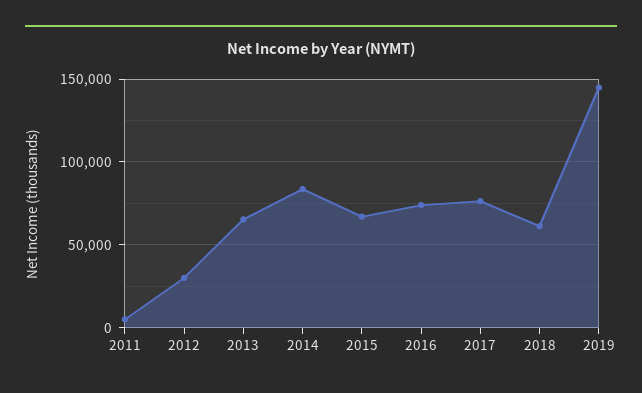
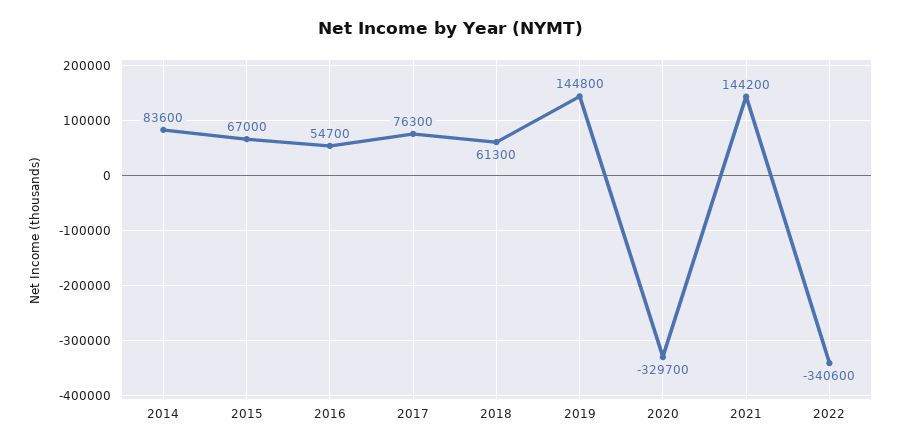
2011: 5000 -> none
2012: 30000 -> none
2013: 65000 -> none
2016: 75000 -> 54700
2020: none -> -329700
2021: none -> 144200
2022: none -> -340600

